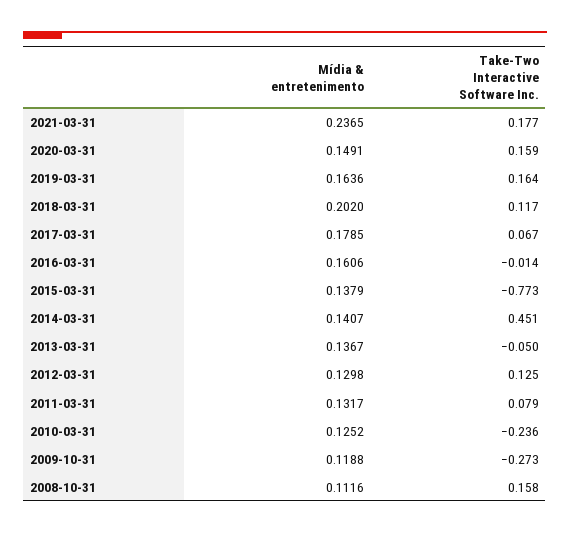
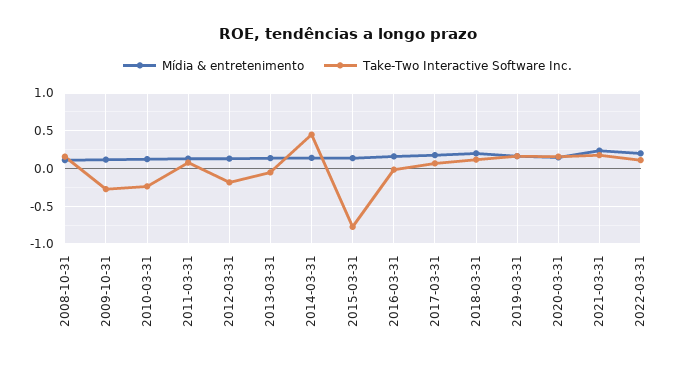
Take-Two Interactive Software Inc., 2012-03-31: 0.125 -> -0.2
Mídia & entretenimento, 2022-03-31: none -> 0.2
Take-Two Interactive Software Inc., 2022-03-31: none -> 0.1

